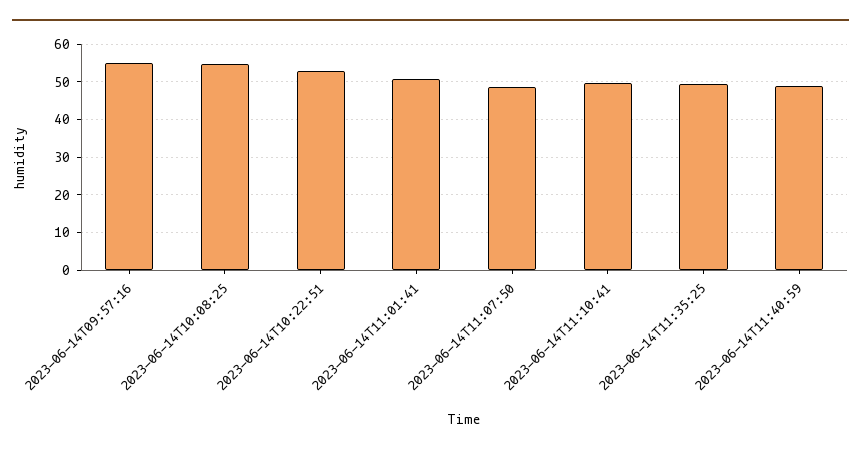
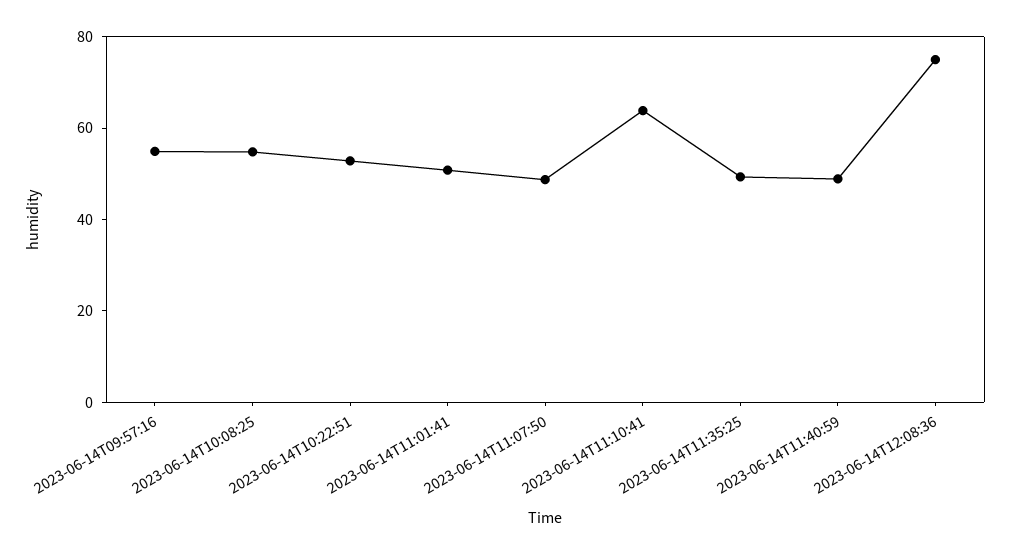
2023-06-14T11:10:41: 50 -> 65
2023-06-14T12:08:36: none -> 75

